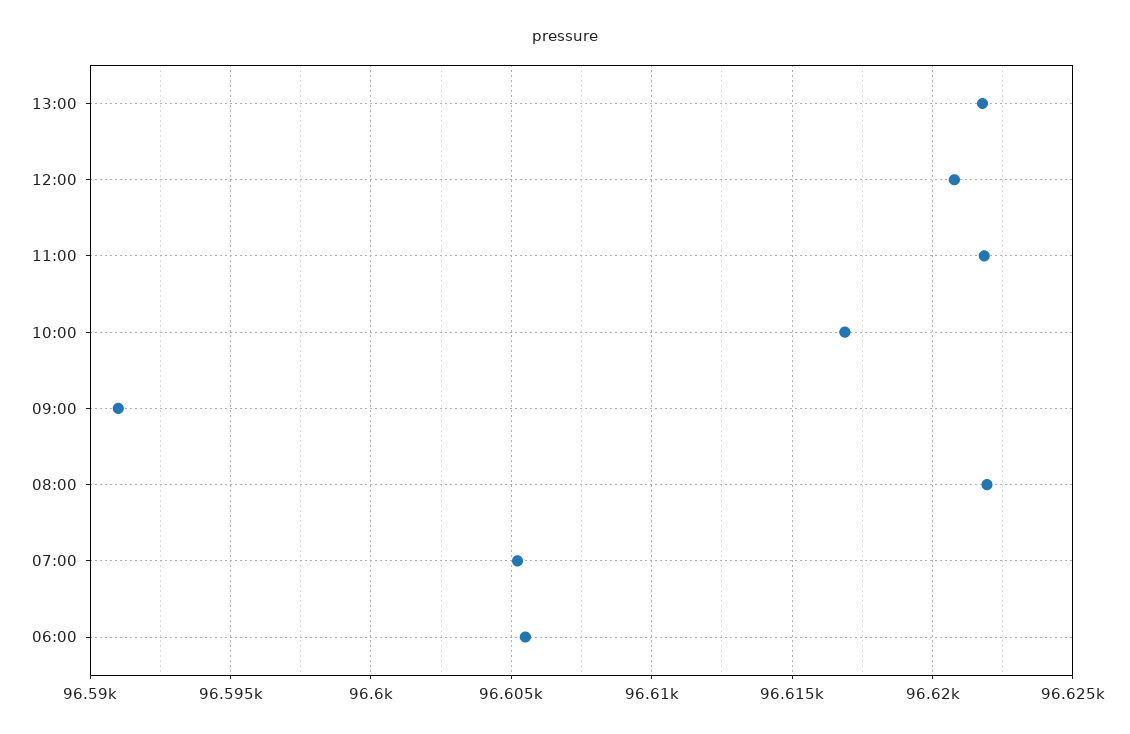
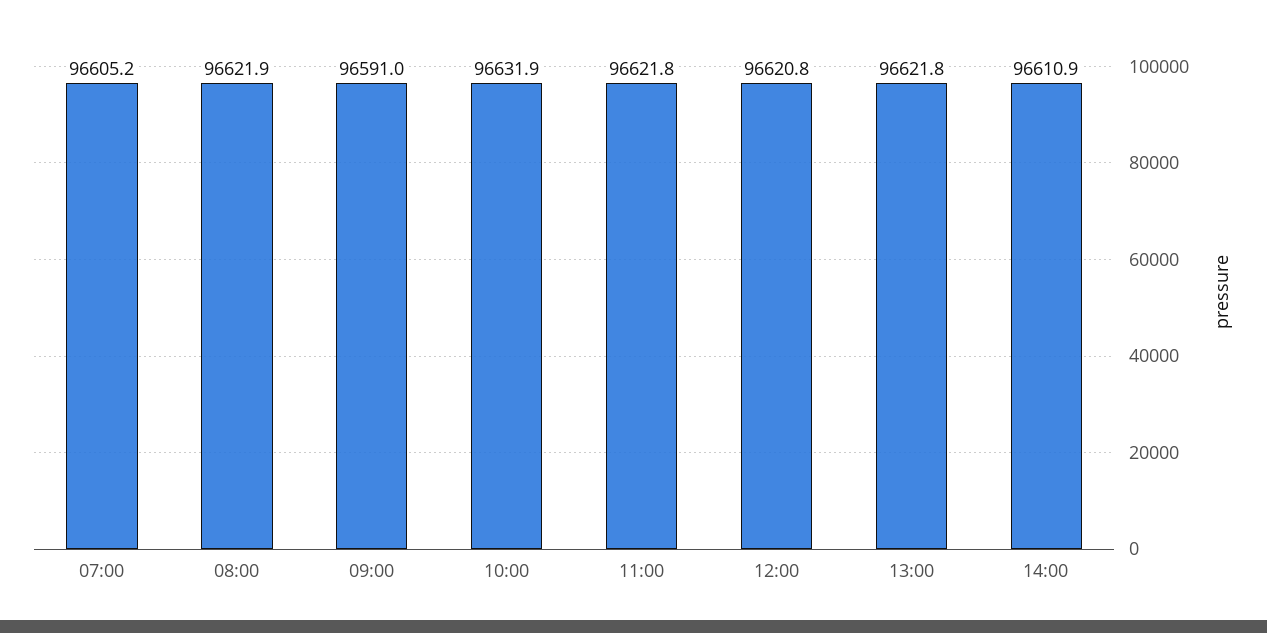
10:00: 96617 -> 96631.9
06:00: 96605.5 -> none
14:00: none -> 96610.9

